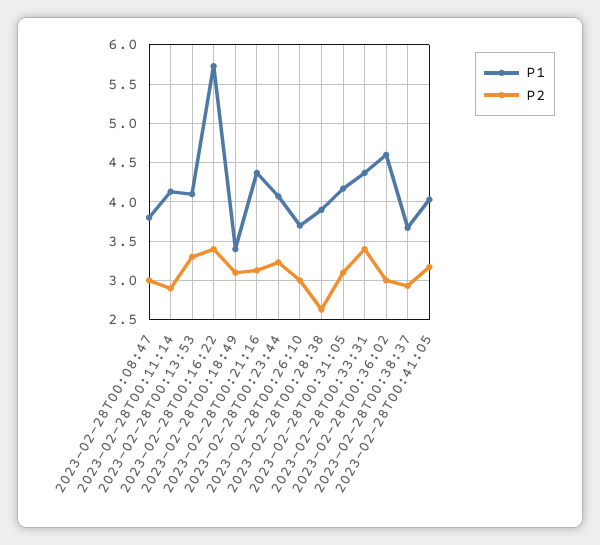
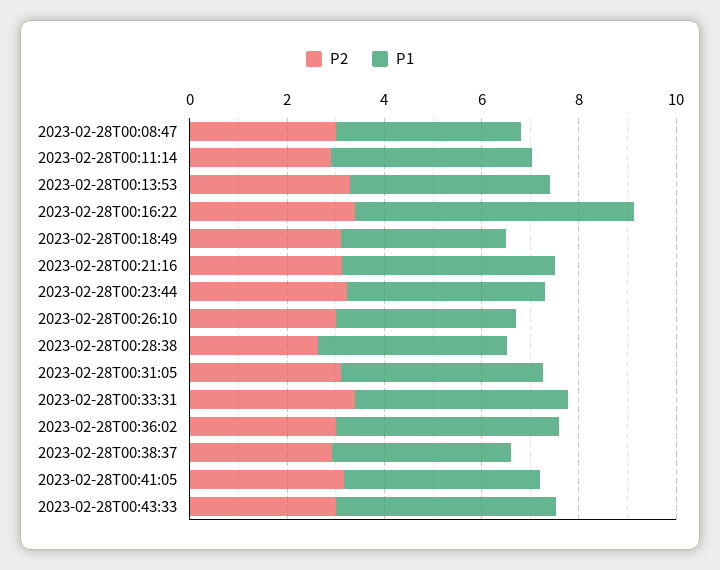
P2, 2023-02-28T00:43:33: none -> 3
P1, 2023-02-28T00:43:33: none -> 4.5

